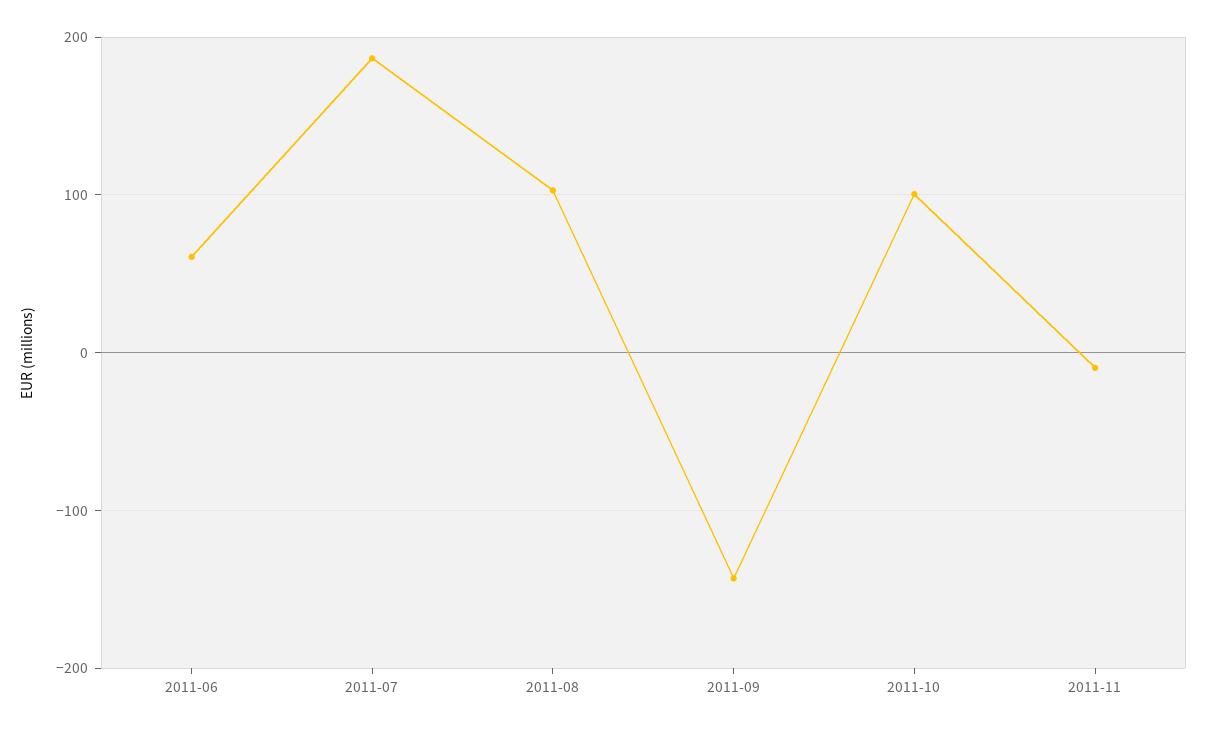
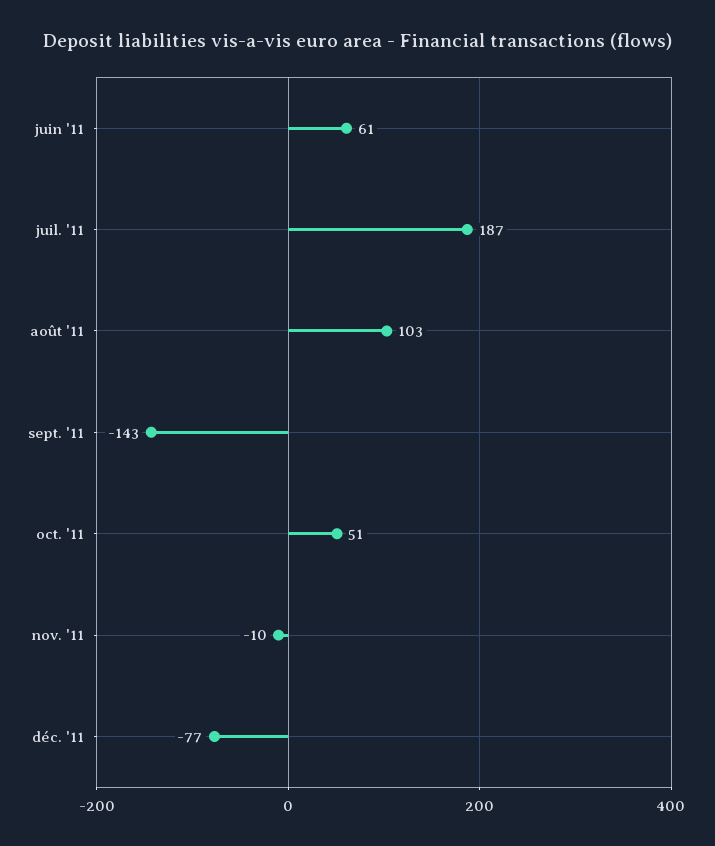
2011-10: 100 -> 51
déc. '11: none -> -77

